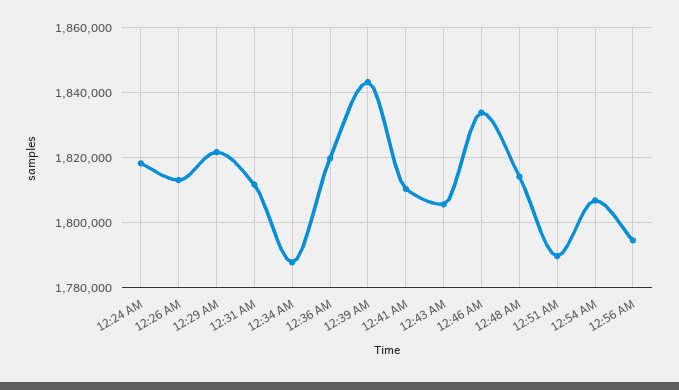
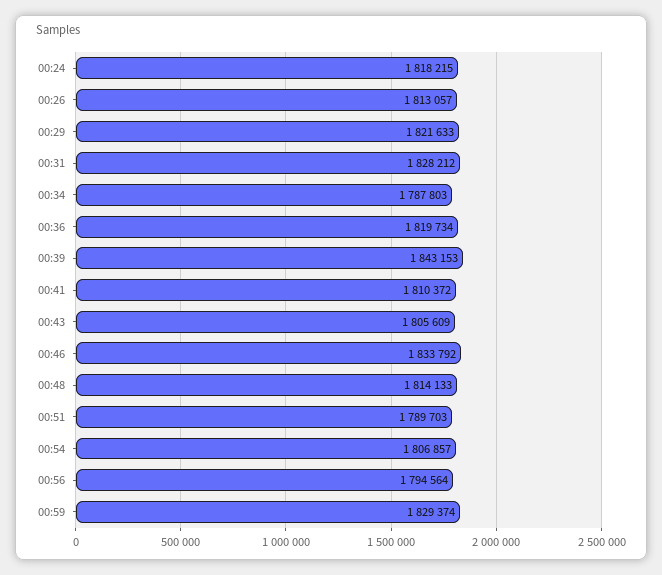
12:31 AM: 1812000 -> 1828212
00:59: none -> 1829374

